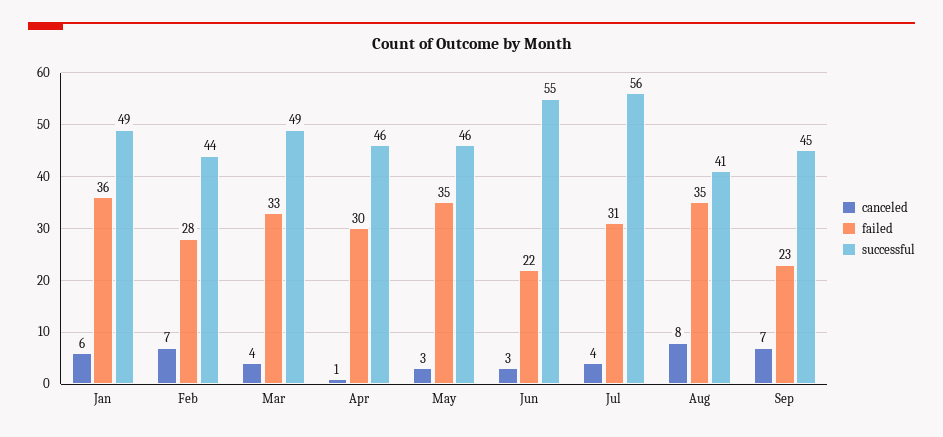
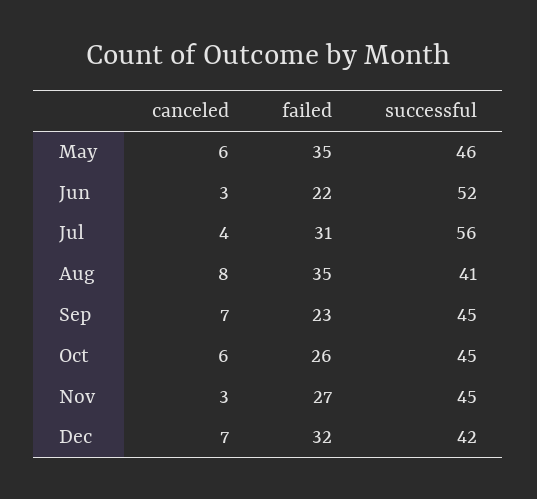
canceled, Jan: 6 -> none
failed, Jan: 36 -> none
successful, Jan: 49 -> none
canceled, Feb: 7 -> none
failed, Feb: 28 -> none
successful, Feb: 44 -> none
canceled, Mar: 4 -> none
failed, Mar: 33 -> none
successful, Mar: 49 -> none
canceled, Apr: 1 -> none
failed, Apr: 30 -> none
successful, Apr: 46 -> none
canceled, May: 3 -> 6
successful, Jun: 55 -> 52
canceled, Oct: none -> 6
failed, Oct: none -> 26
successful, Oct: none -> 45
canceled, Nov: none -> 3
failed, Nov: none -> 27
successful, Nov: none -> 45
canceled, Dec: none -> 7
failed, Dec: none -> 32
successful, Dec: none -> 42

